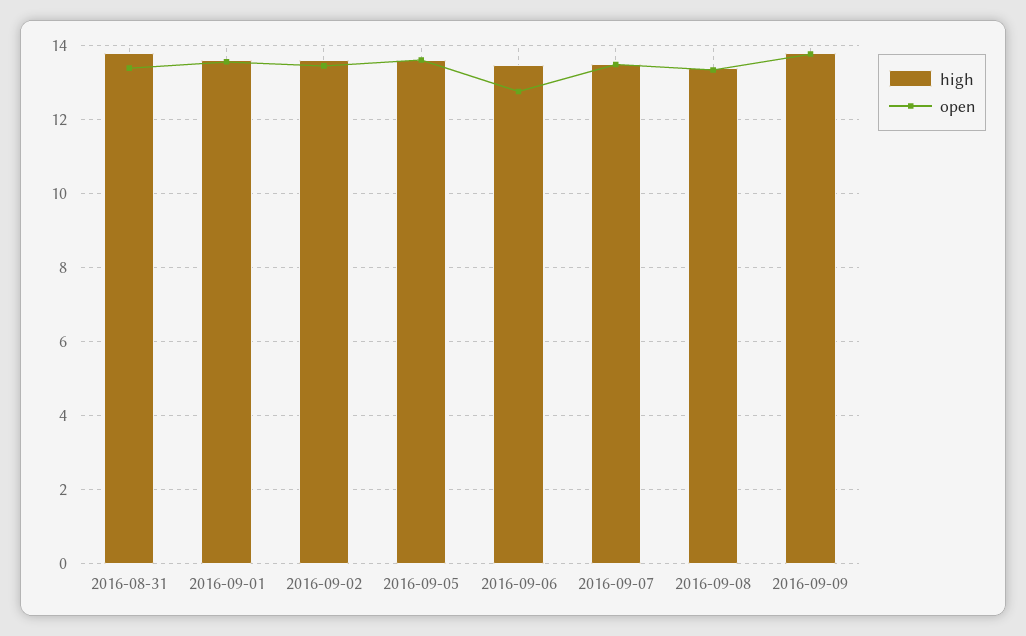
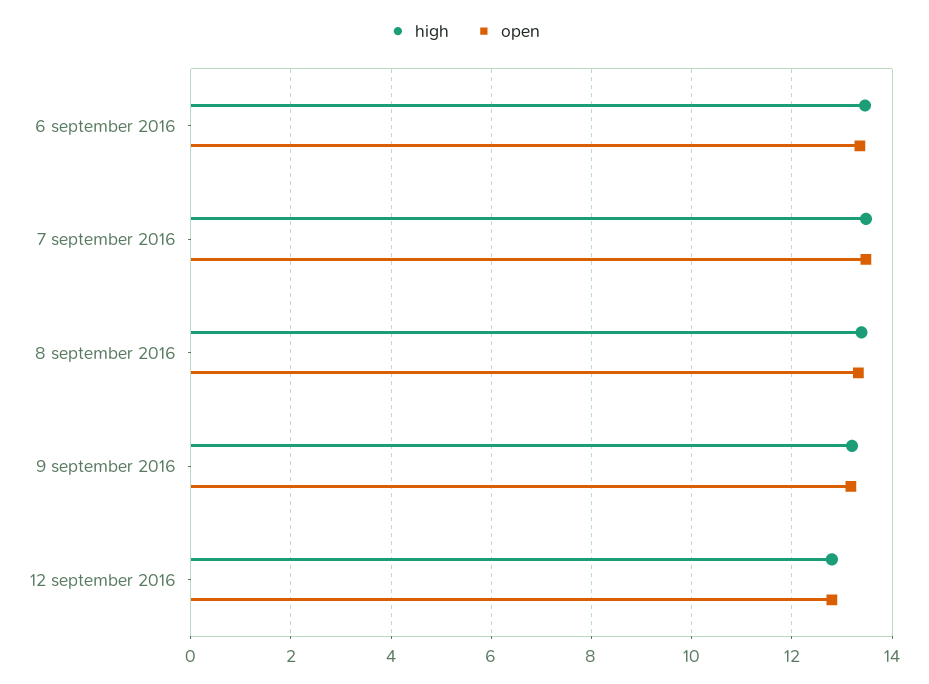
high, 2016-08-31: 13.8 -> none
open, 2016-08-31: 13.4 -> none
high, 2016-09-01: 13.6 -> none
open, 2016-09-01: 13.6 -> none
high, 2016-09-02: 13.6 -> none
open, 2016-09-02: 13.4 -> none
high, 2016-09-05: 13.6 -> none
open, 2016-09-05: 13.6 -> none
open, 2016-09-06: 12.8 -> 13.4
high, 2016-09-09: 13.8 -> 13.2
open, 2016-09-09: 13.8 -> 13.2
high, 12 september 2016: none -> 12.8
open, 12 september 2016: none -> 12.8

